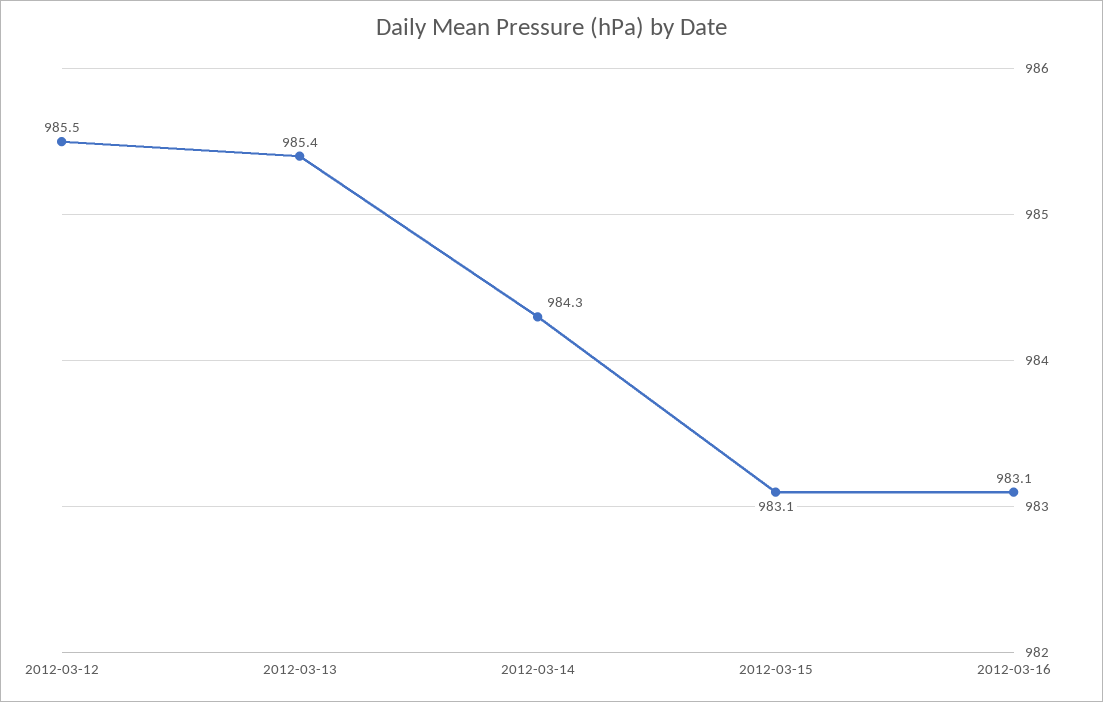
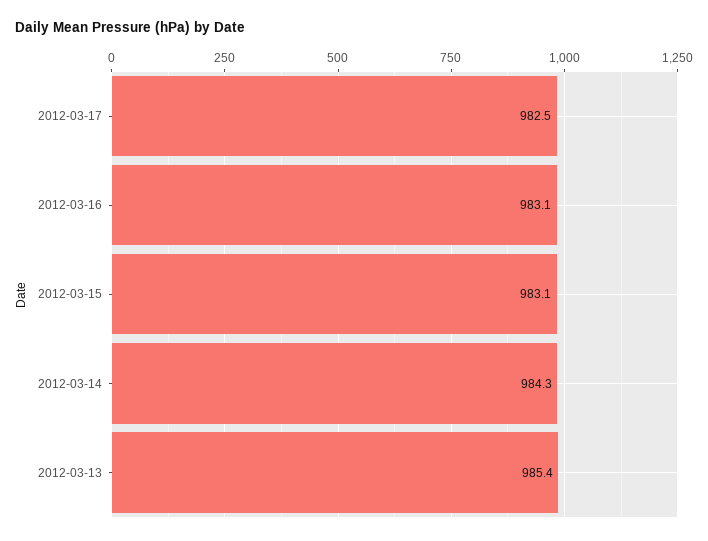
2012-03-12: 985.5 -> none
2012-03-17: none -> 982.5

